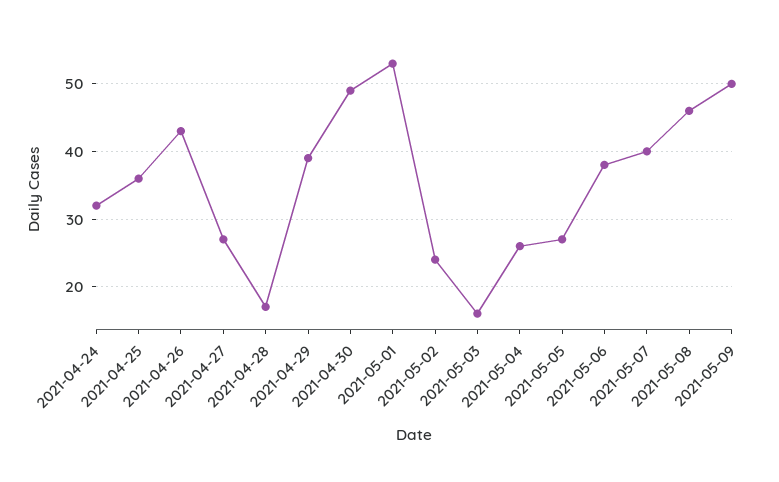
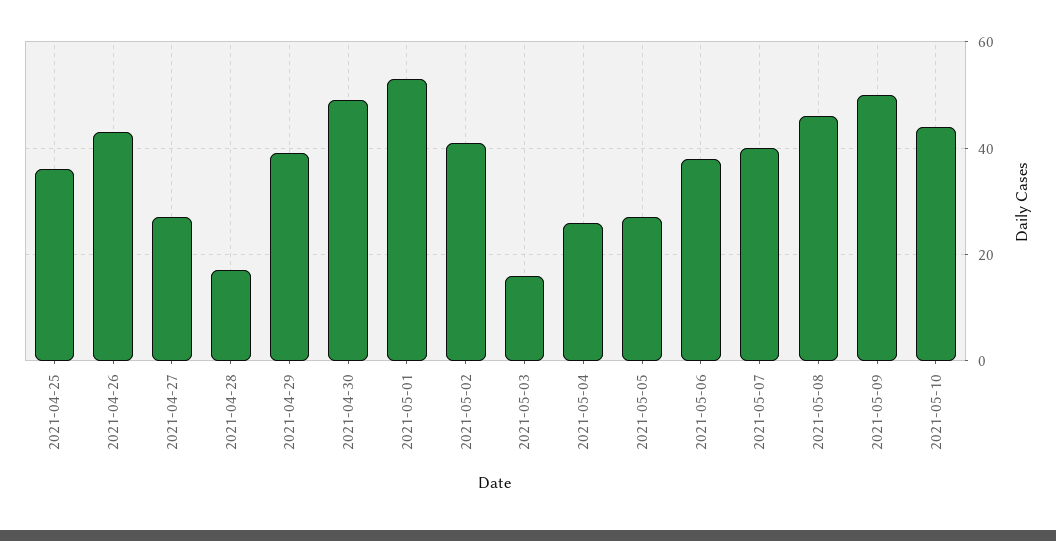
2021-04-24: 32 -> none
2021-05-02: 24 -> 40
2021-05-10: none -> 45

